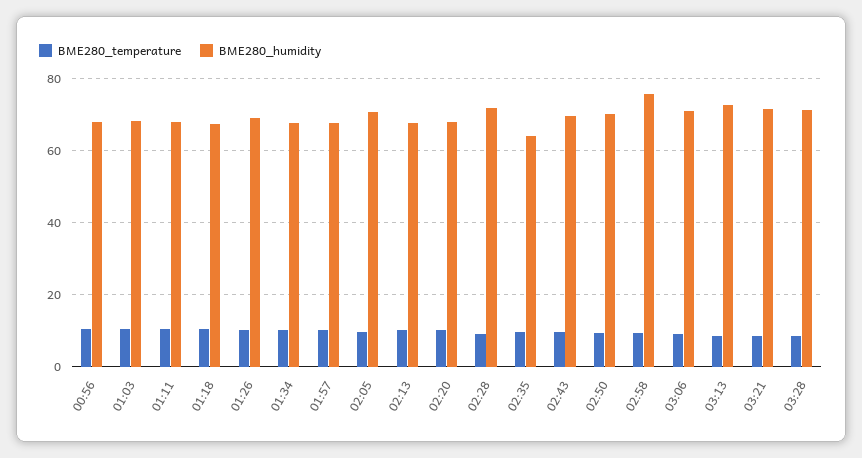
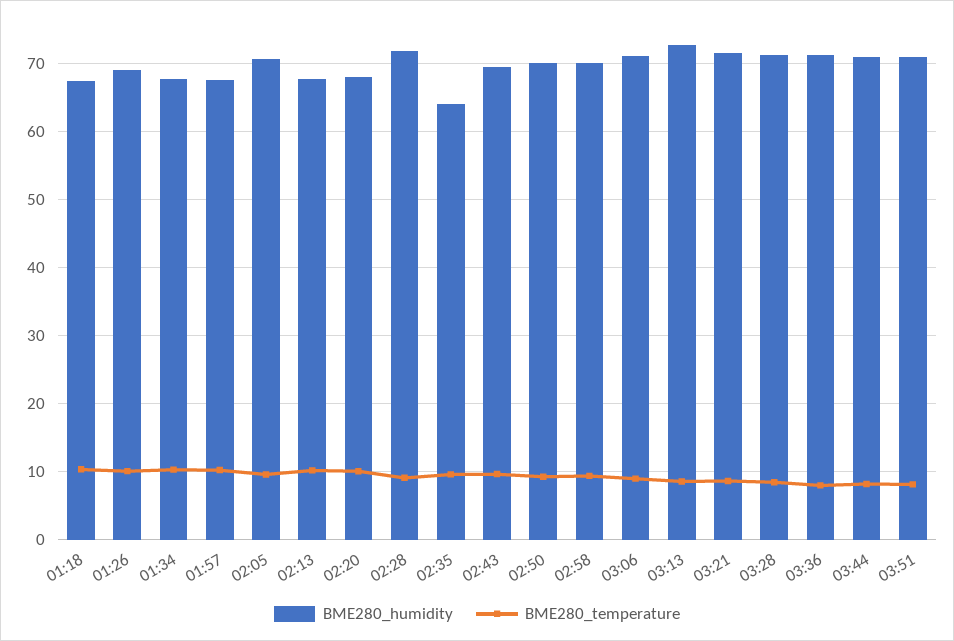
BME280_temperature, 00:56: 10 -> none
BME280_humidity, 00:56: 68 -> none
BME280_temperature, 01:03: 10 -> none
BME280_humidity, 01:03: 68 -> none
BME280_temperature, 01:11: 10 -> none
BME280_humidity, 01:11: 68 -> none
BME280_humidity, 02:58: 76 -> 70
BME280_humidity, 03:36: none -> 71
BME280_temperature, 03:36: none -> 8
BME280_humidity, 03:44: none -> 71
BME280_temperature, 03:44: none -> 8
BME280_humidity, 03:51: none -> 71
BME280_temperature, 03:51: none -> 8

